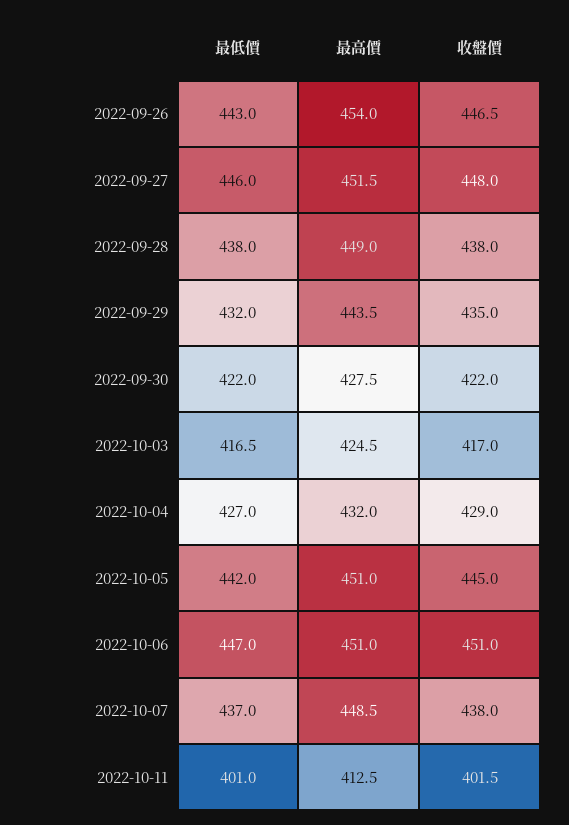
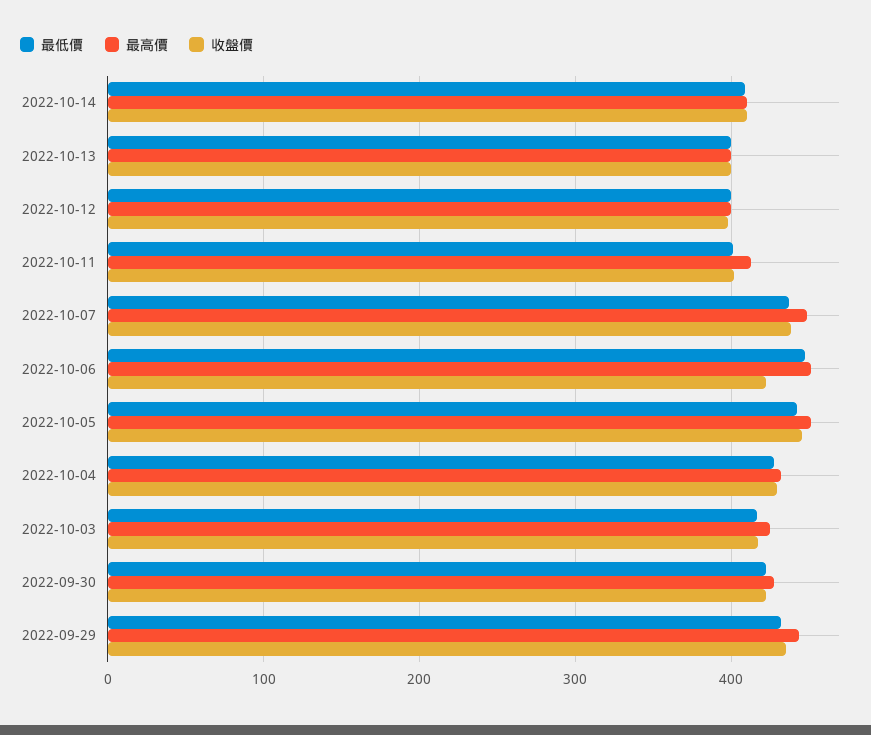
最低價, 2022-09-26: 443 -> none
最高價, 2022-09-26: 454 -> none
收盤價, 2022-09-26: 446.5 -> none
最低價, 2022-09-27: 446 -> none
最高價, 2022-09-27: 451.5 -> none
收盤價, 2022-09-27: 448 -> none
最低價, 2022-09-28: 438 -> none
最高價, 2022-09-28: 449 -> none
收盤價, 2022-09-28: 438 -> none
收盤價, 2022-10-06: 451 -> 420
最低價, 2022-10-14: none -> 410
最高價, 2022-10-14: none -> 410
收盤價, 2022-10-14: none -> 410
最低價, 2022-10-13: none -> 400
最高價, 2022-10-13: none -> 400
收盤價, 2022-10-13: none -> 400
最低價, 2022-10-12: none -> 400
最高價, 2022-10-12: none -> 400
收盤價, 2022-10-12: none -> 400

